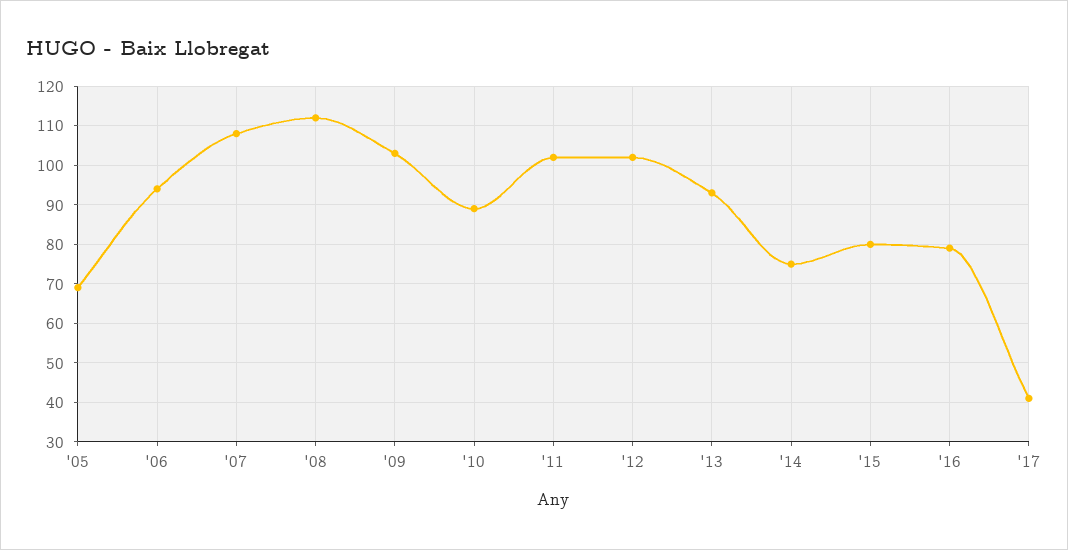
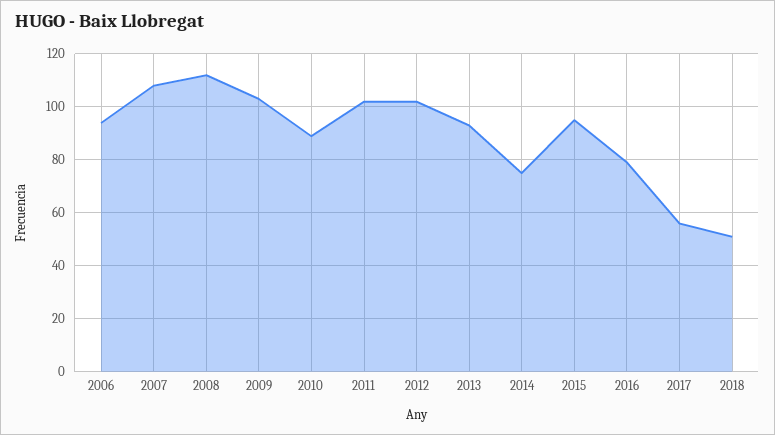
'05: 70 -> none
'15: 80 -> 95
'17: 40 -> 55
2018: none -> 50

